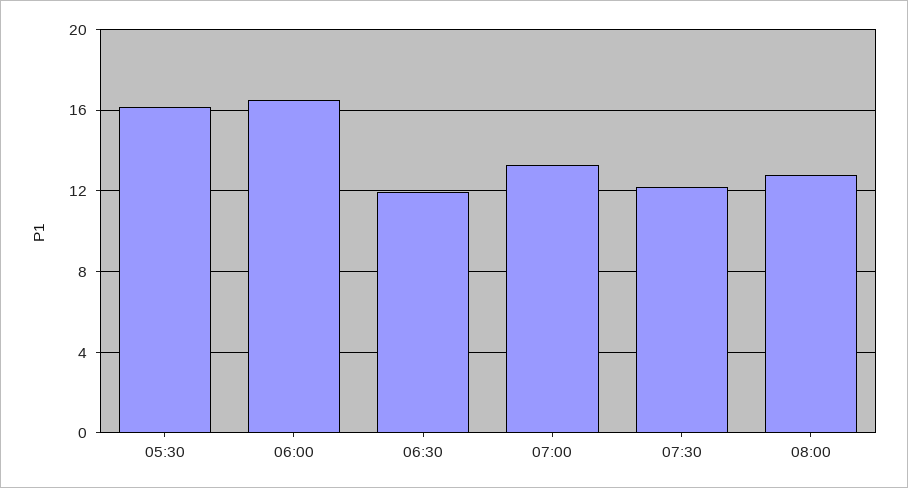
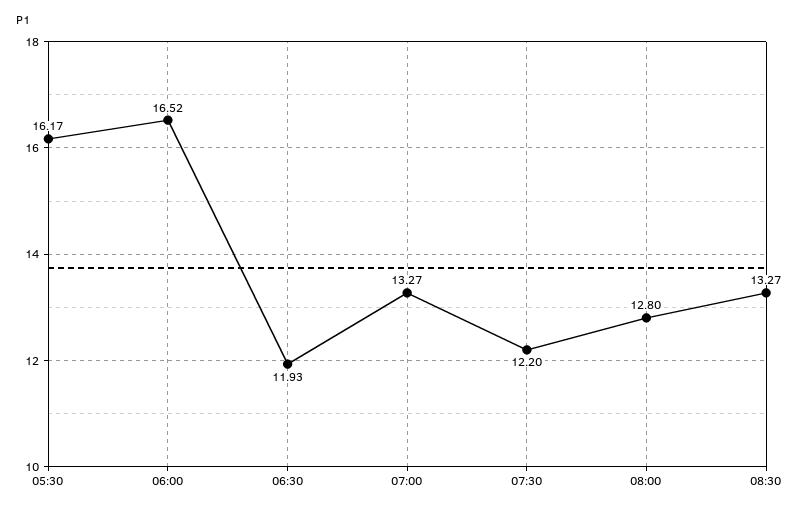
08:30: none -> 13.27

